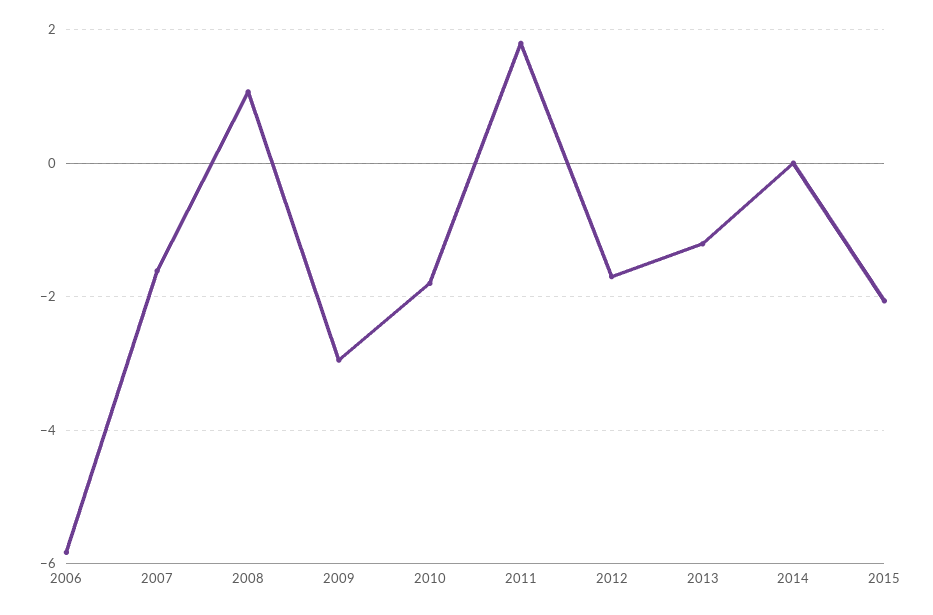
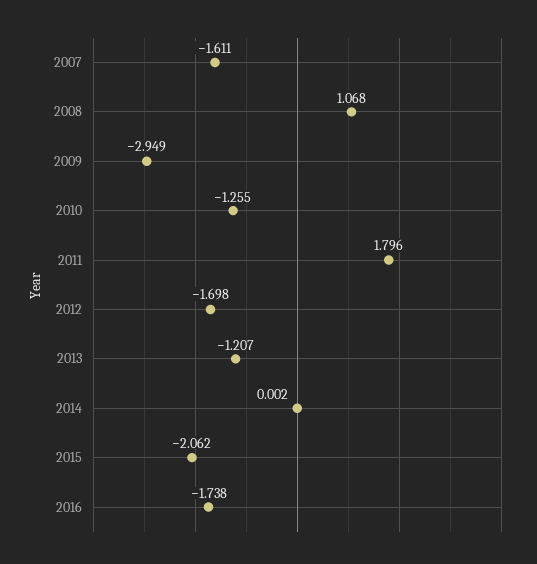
2006: -5.8 -> none
2010: -1.8 -> -1.255
2016: none -> -1.738

